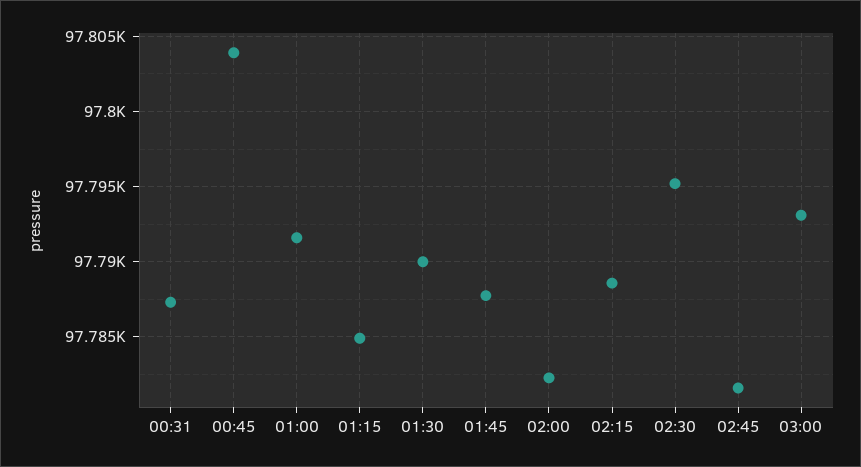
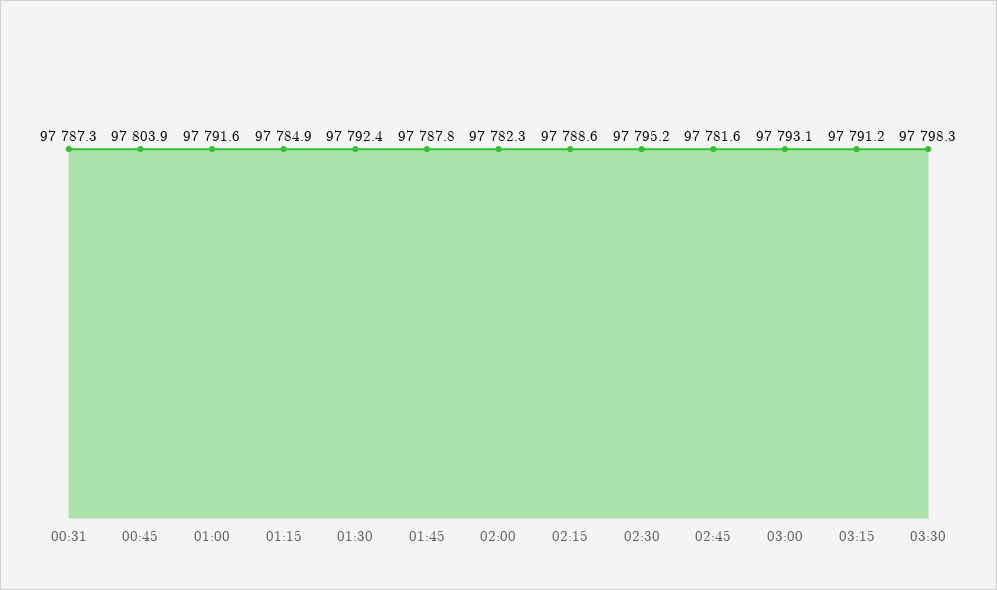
01:30: 97790 -> 97792.4
03:15: none -> 97791.2
03:30: none -> 97798.3

